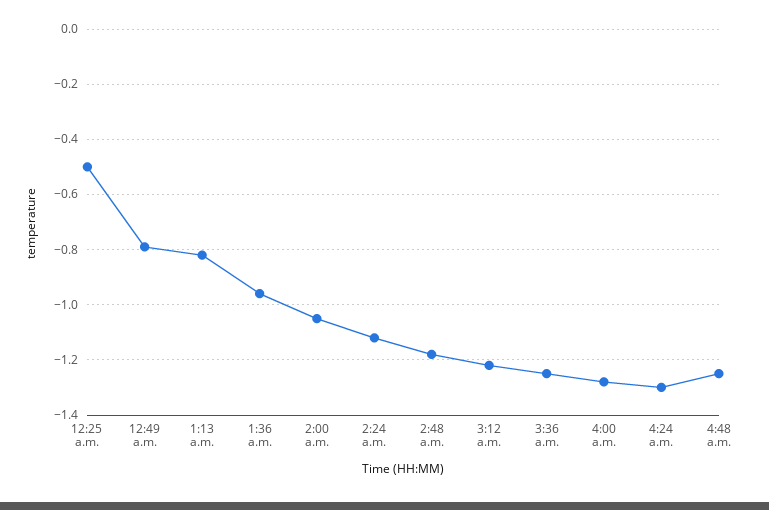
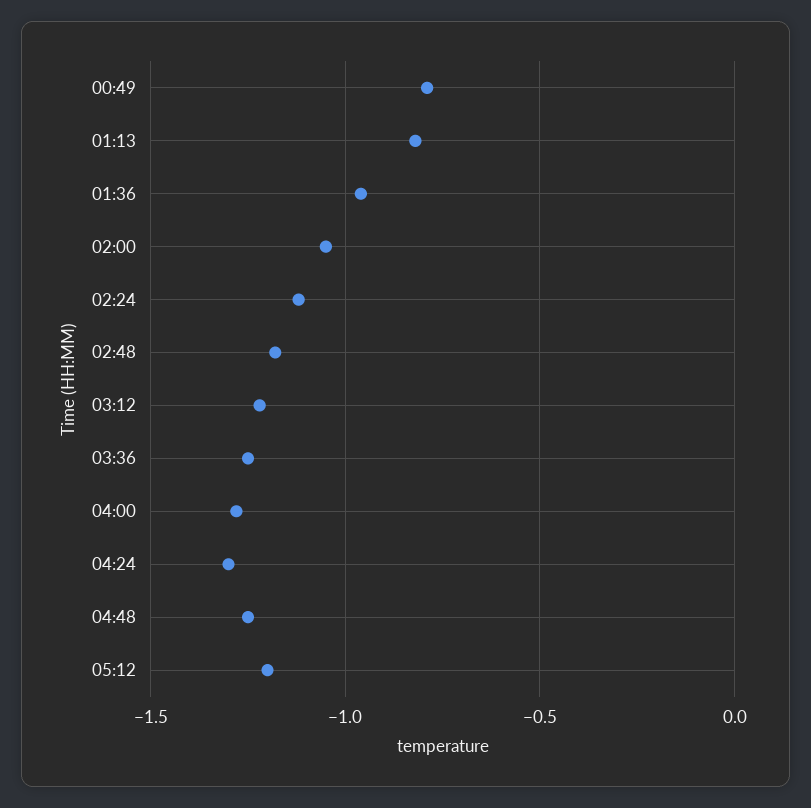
12:25 a.m.: -0.5 -> none
05:12: none -> -1.2

